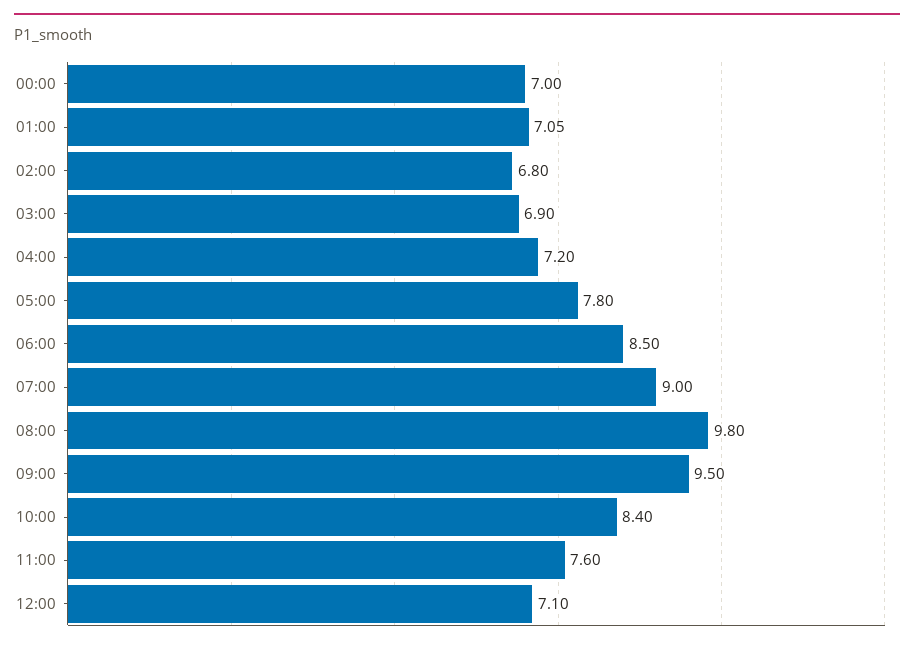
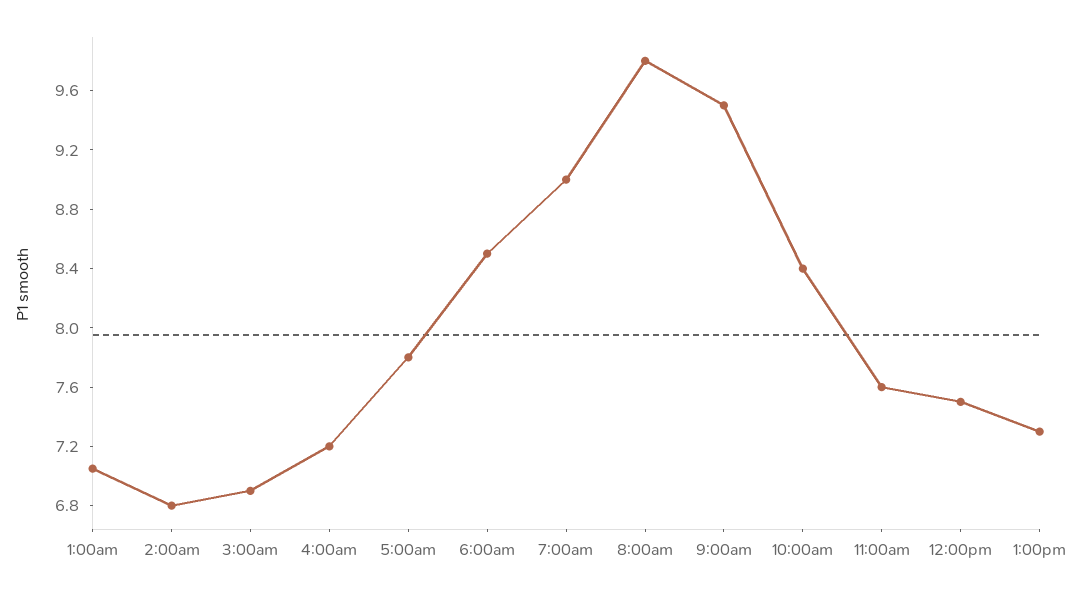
00:00: 7 -> none
12:00: 7.1 -> 7.5
1:00pm: none -> 7.3

